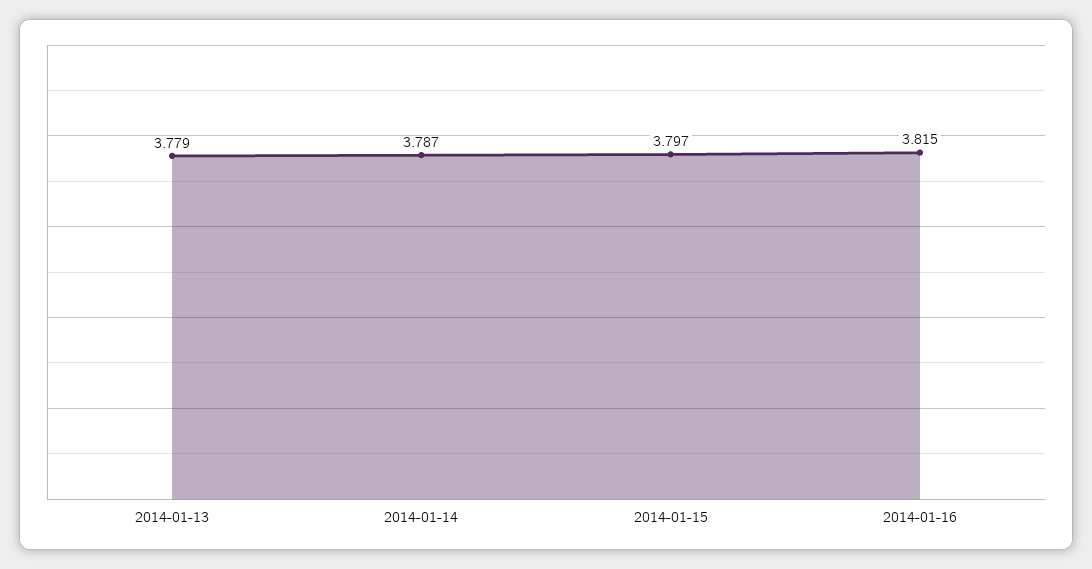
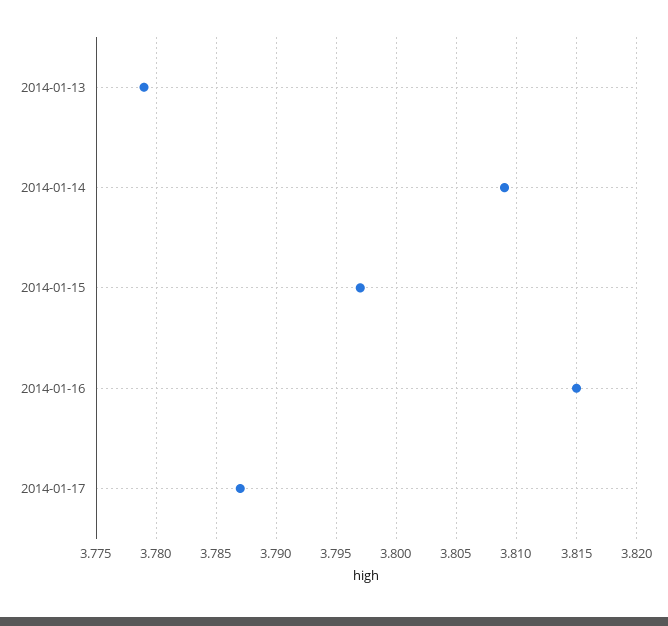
2014-01-14: 3.787 -> 3.809
2014-01-17: none -> 3.787

